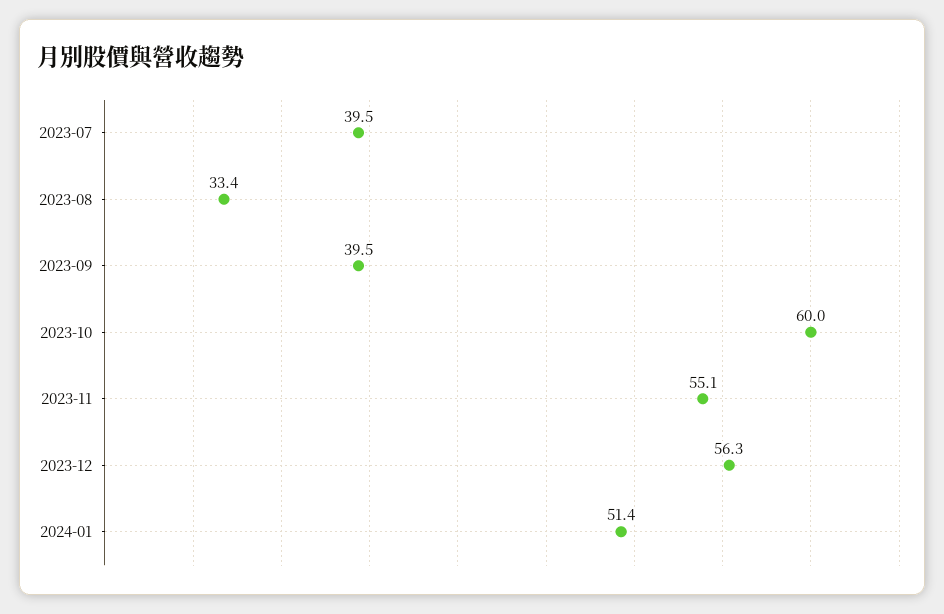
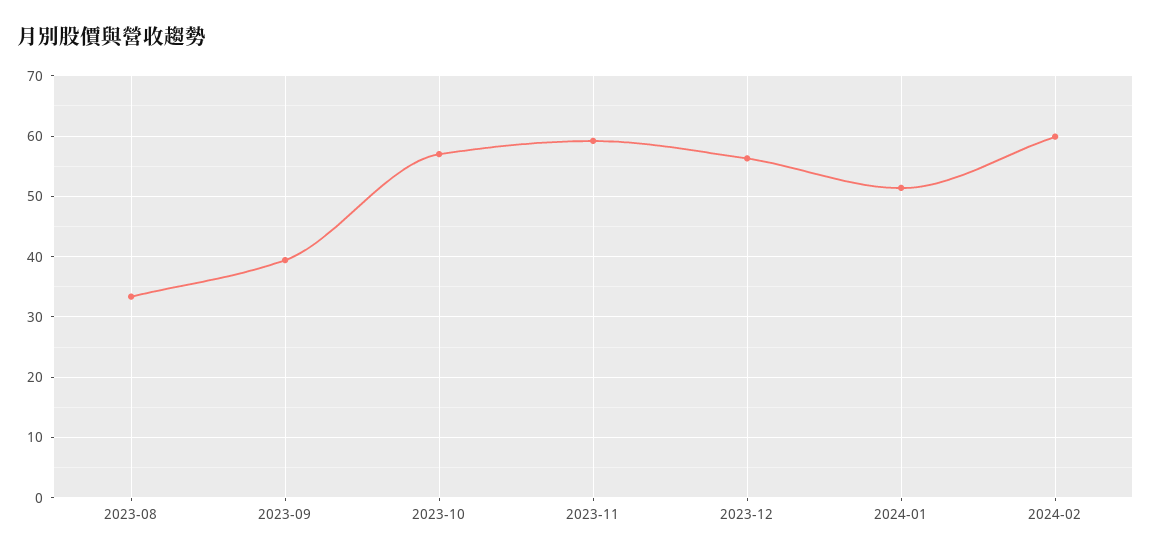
2023-07: 39.5 -> none
2023-10: 60 -> 57
2023-11: 55.1 -> 59
2024-02: none -> 60

